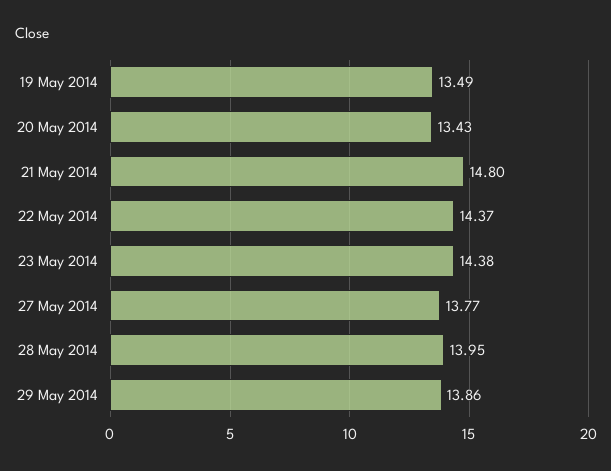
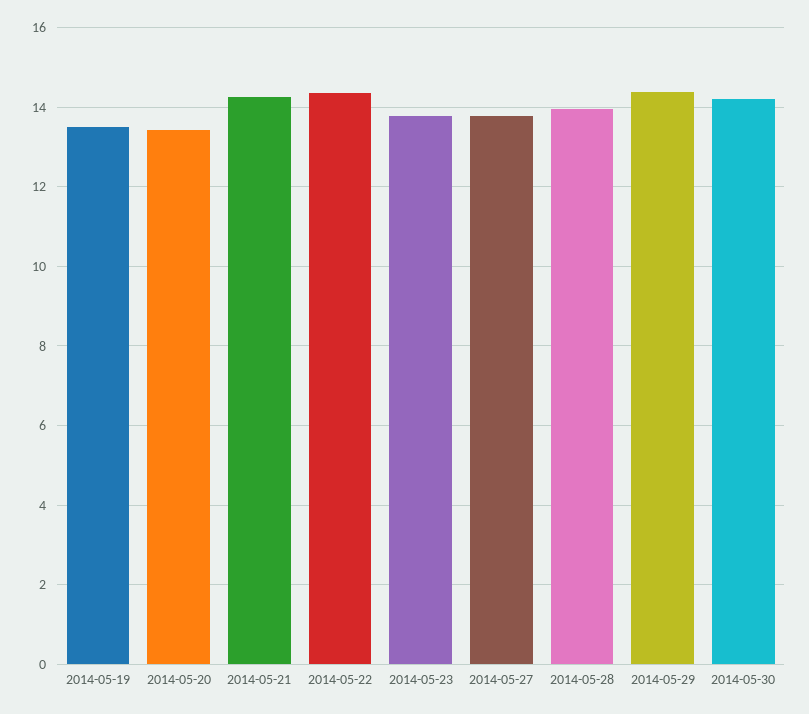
21 May 2014: 14.8 -> 14.2
23 May 2014: 14.38 -> 13.8
29 May 2014: 13.86 -> 14.4
2014-05-30: none -> 14.2

